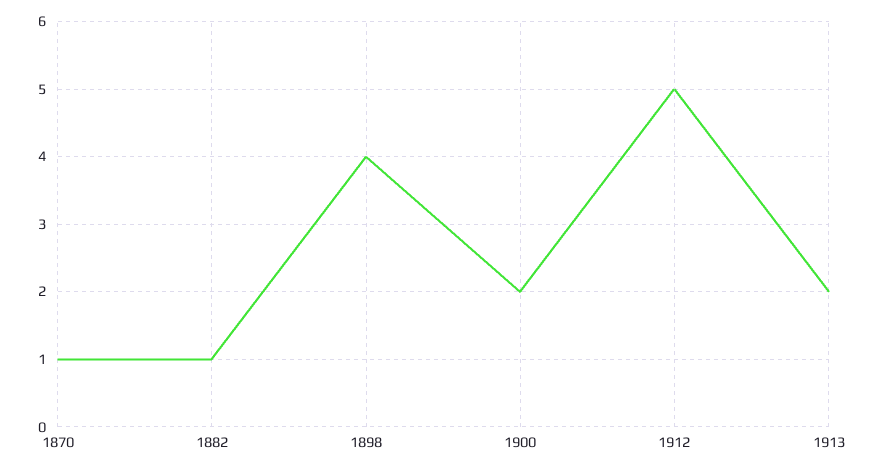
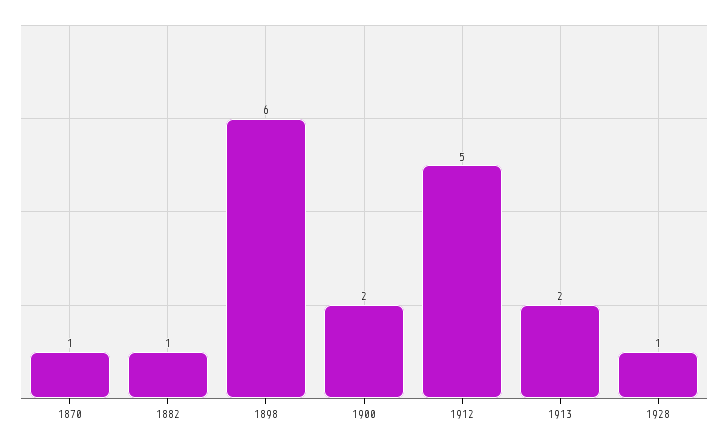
1898: 4 -> 6
1928: none -> 1

